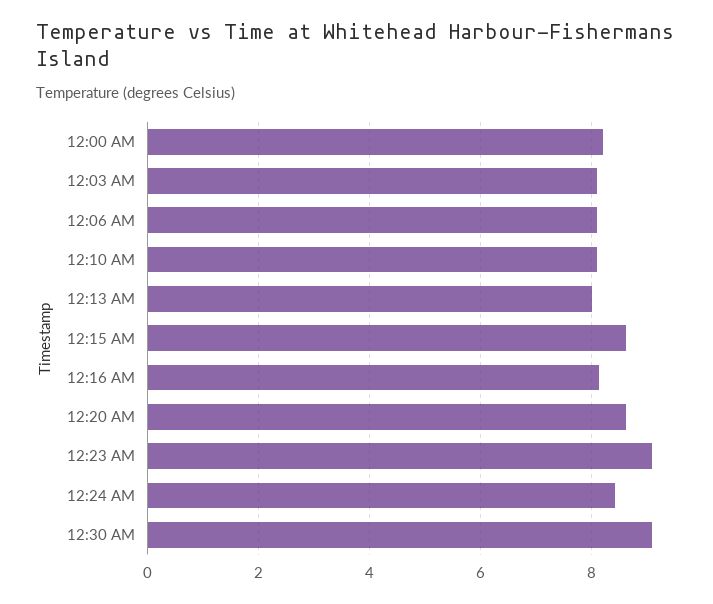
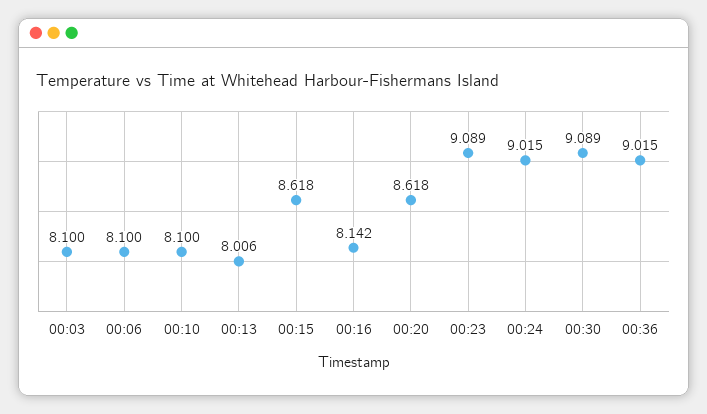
12:00 AM: 8.2 -> none
12:24 AM: 8.4 -> 9.015
00:36: none -> 9.015

